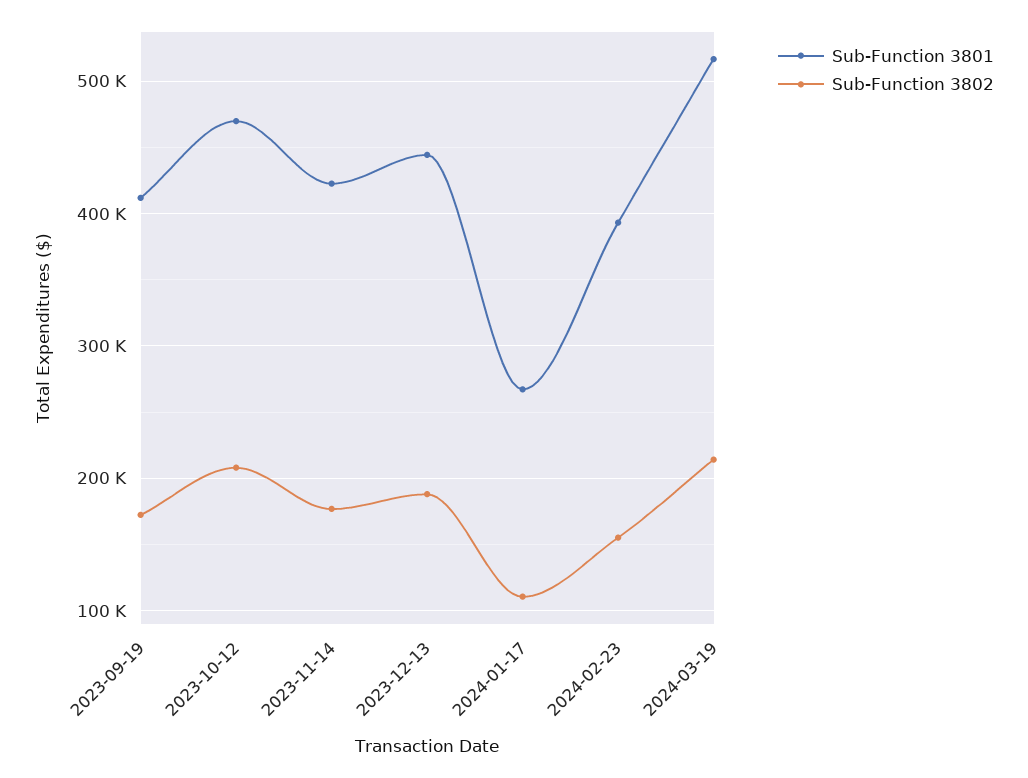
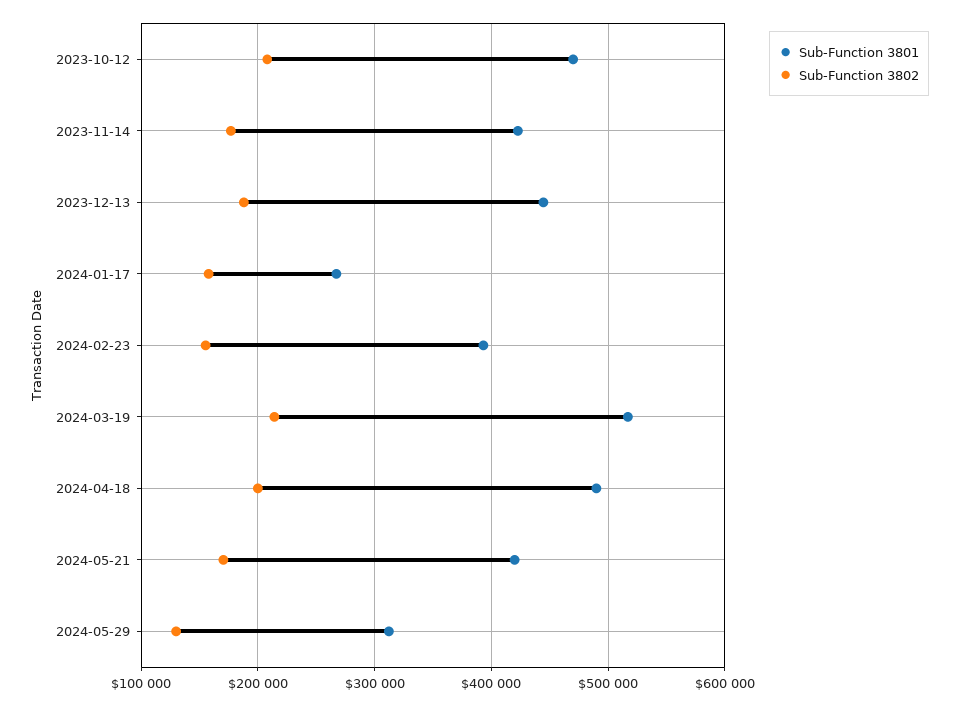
Sub-Function 3801, 2023-09-19: 410000 -> none
Sub-Function 3802, 2023-09-19: 170000 -> none
Sub-Function 3802, 2024-01-17: 110000 -> 160000
Sub-Function 3801, 2024-04-18: none -> 490000
Sub-Function 3802, 2024-04-18: none -> 200000
Sub-Function 3801, 2024-05-21: none -> 420000
Sub-Function 3802, 2024-05-21: none -> 170000
Sub-Function 3801, 2024-05-29: none -> 310000
Sub-Function 3802, 2024-05-29: none -> 130000

